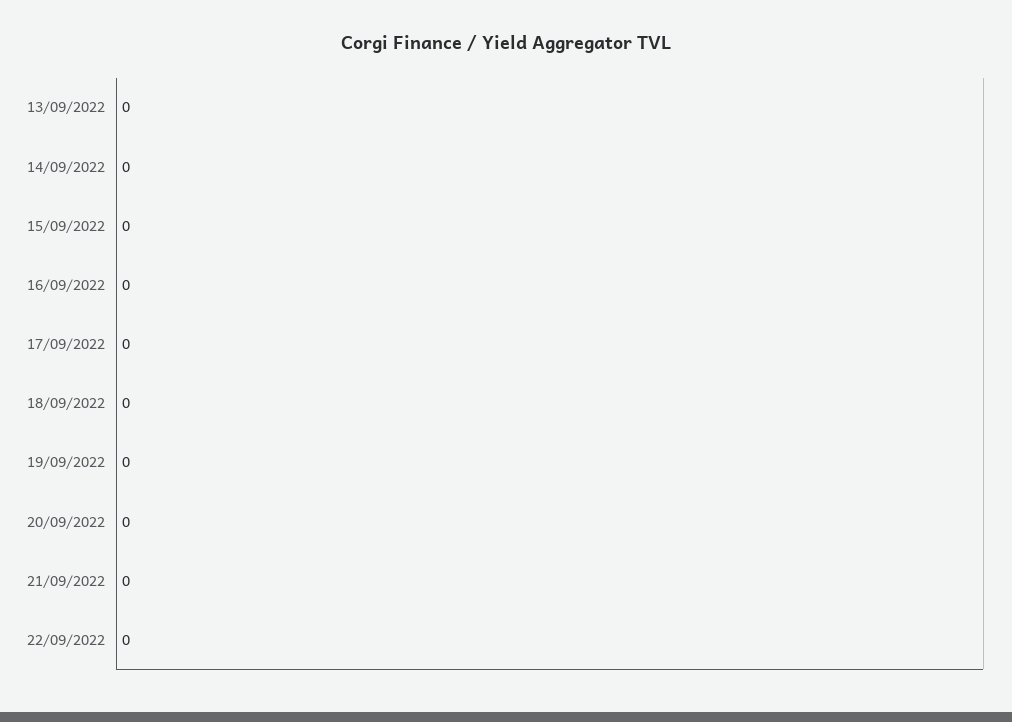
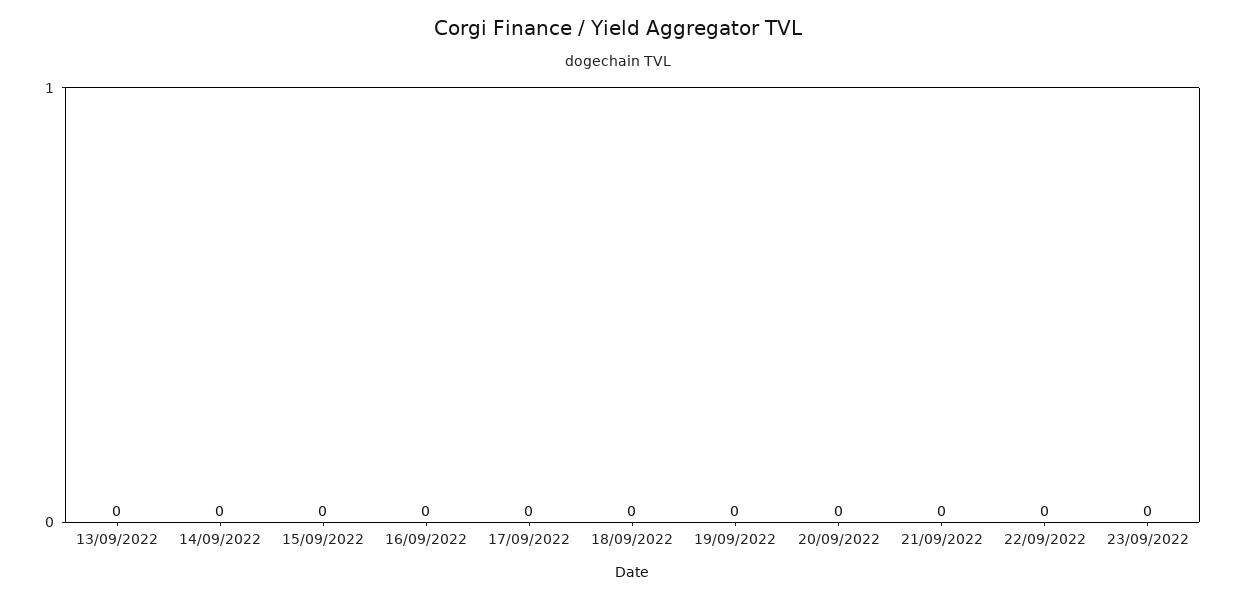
23/09/2022: none -> 0

